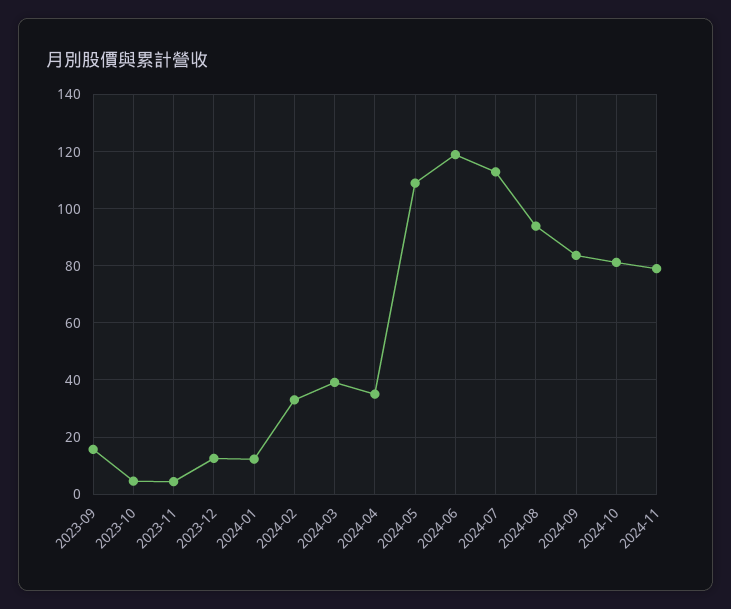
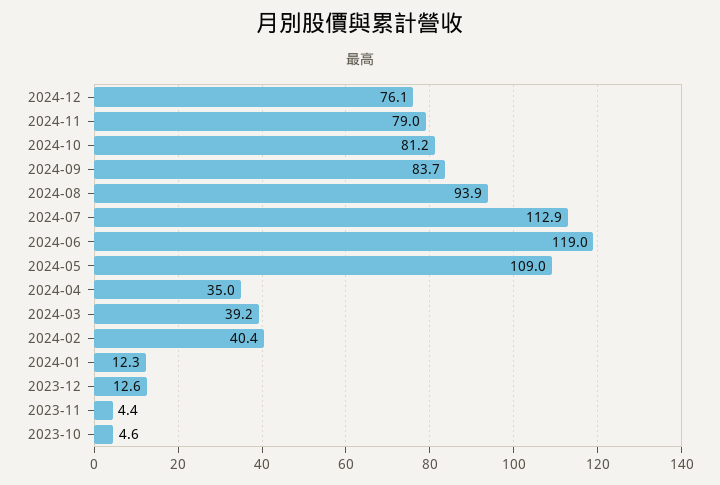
2023-09: 15 -> none
2024-02: 32.5 -> 40.4
2024-12: none -> 76.1

